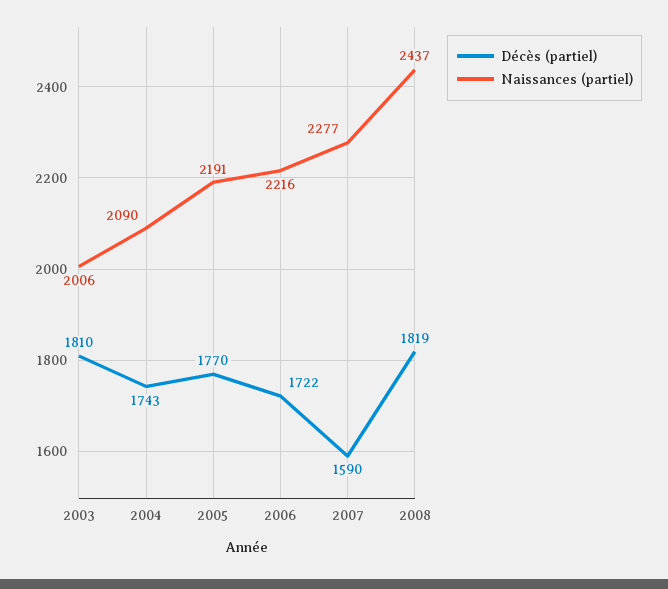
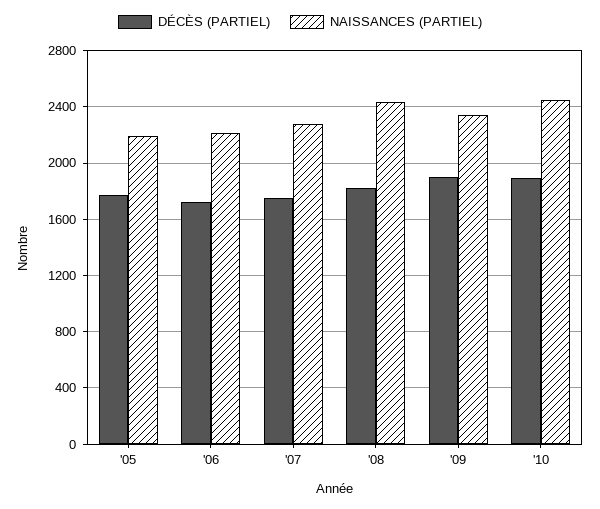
Décès (partiel), 2003: 1810 -> none
Naissances (partiel), 2003: 2006 -> none
Décès (partiel), 2004: 1743 -> none
Naissances (partiel), 2004: 2090 -> none
Décès (partiel), 2007: 1590 -> 1750
Décès (partiel), '09: none -> 1900
Naissances (partiel), '09: none -> 2350
Décès (partiel), '10: none -> 1900
Naissances (partiel), '10: none -> 2450

